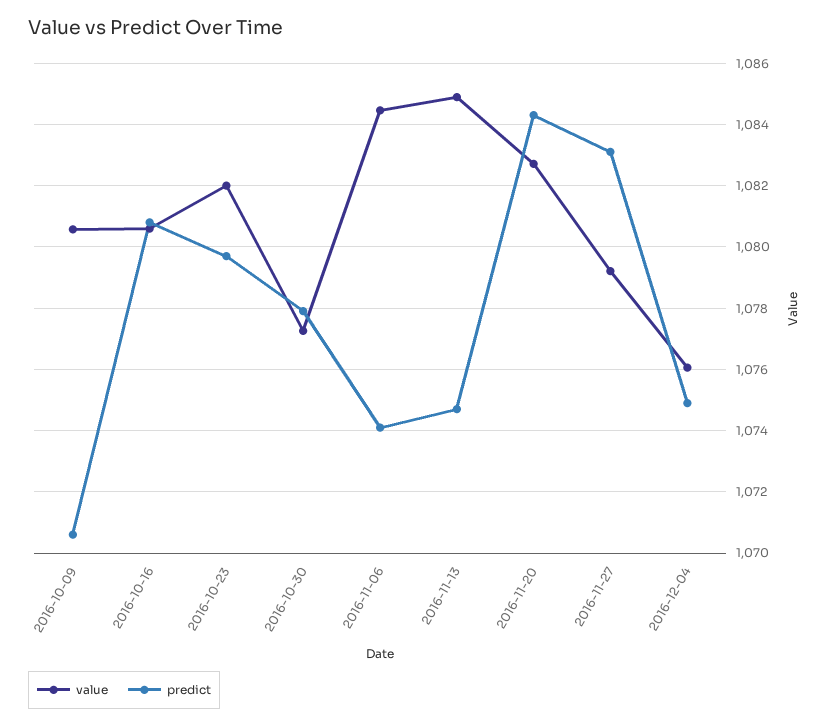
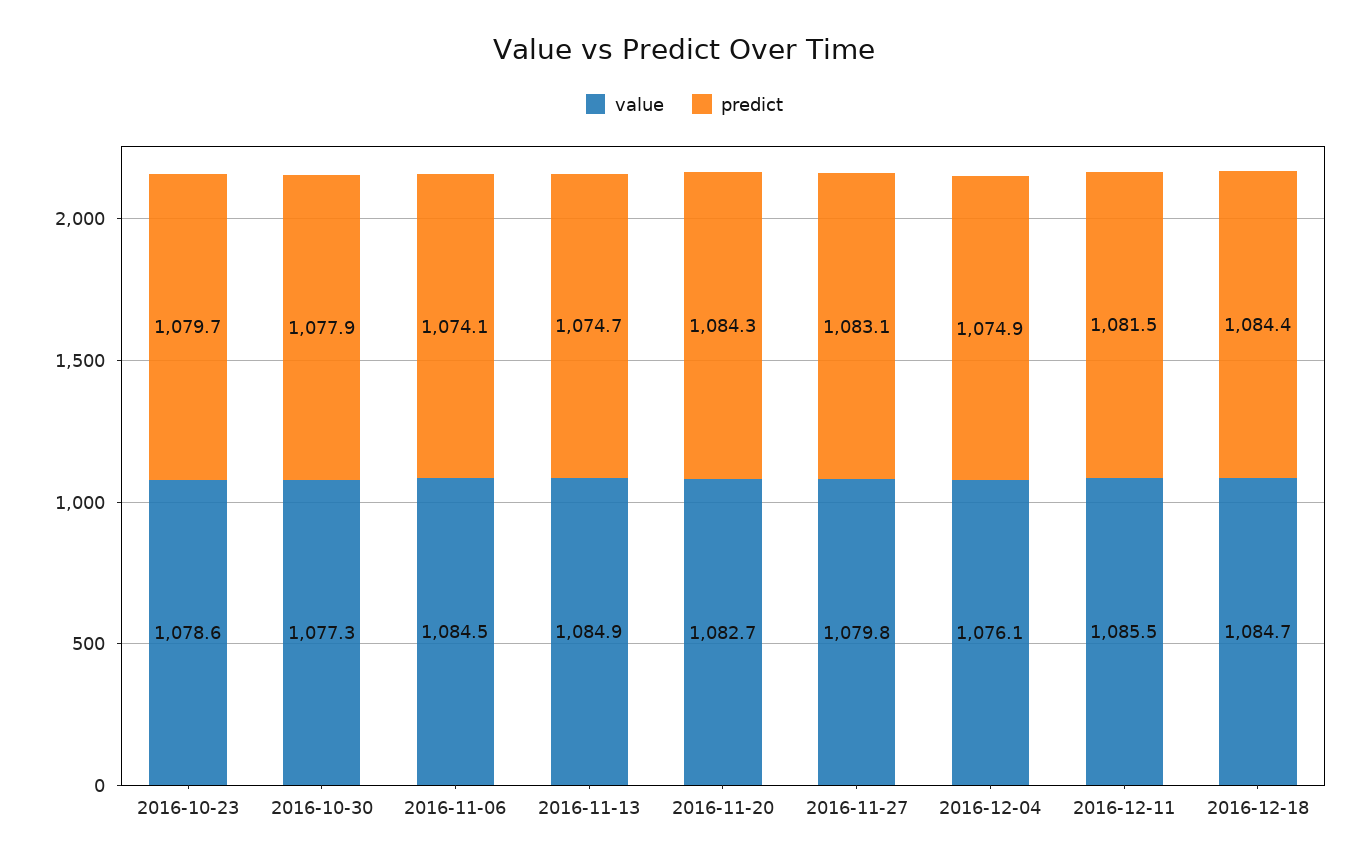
value, 2016-10-09: 1080.6 -> none
predict, 2016-10-09: 1070.6 -> none
value, 2016-10-16: 1080.6 -> none
predict, 2016-10-16: 1080.8 -> none
value, 2016-10-23: 1082 -> 1078.6
value, 2016-11-27: 1079.2 -> 1079.8
value, 2016-12-11: none -> 1085.5
predict, 2016-12-11: none -> 1081.5
value, 2016-12-18: none -> 1084.7
predict, 2016-12-18: none -> 1084.4

